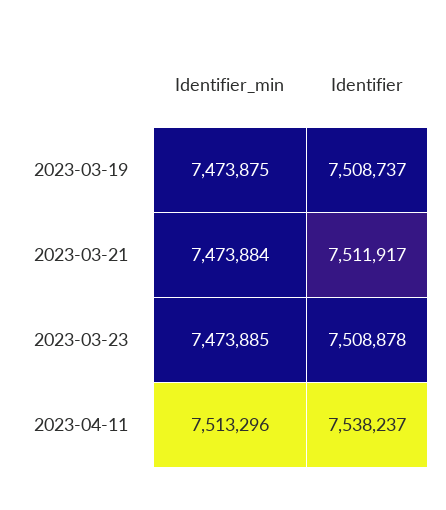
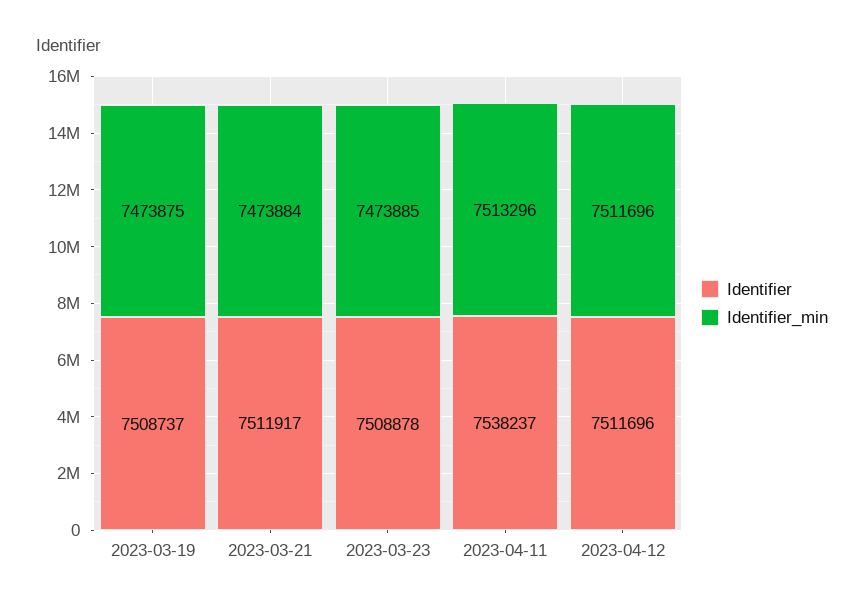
Identifier, 2023-04-12: none -> 7511696
Identifier_min, 2023-04-12: none -> 7511696

